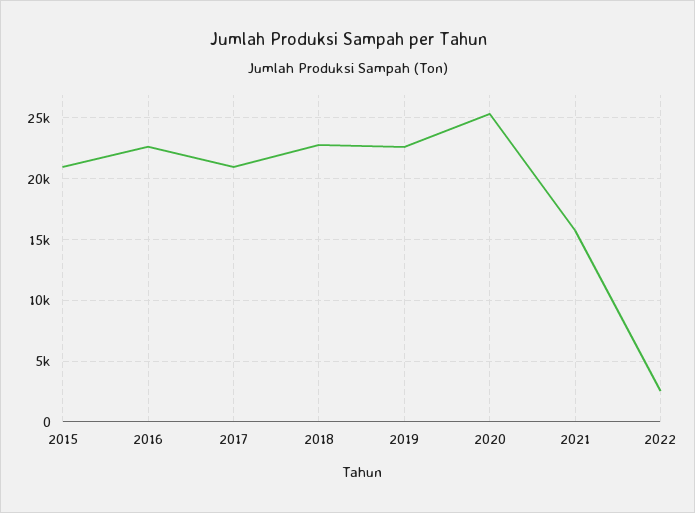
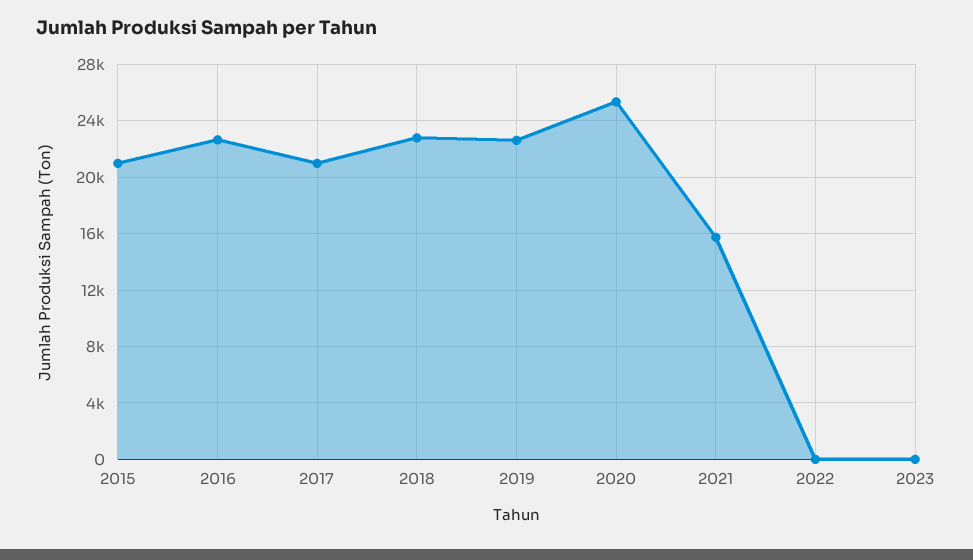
2022: 2500 -> 0
2023: none -> 0

